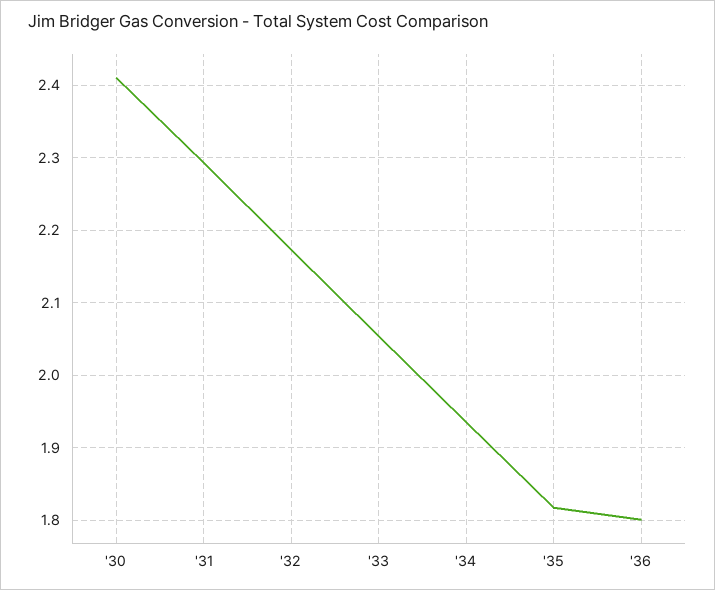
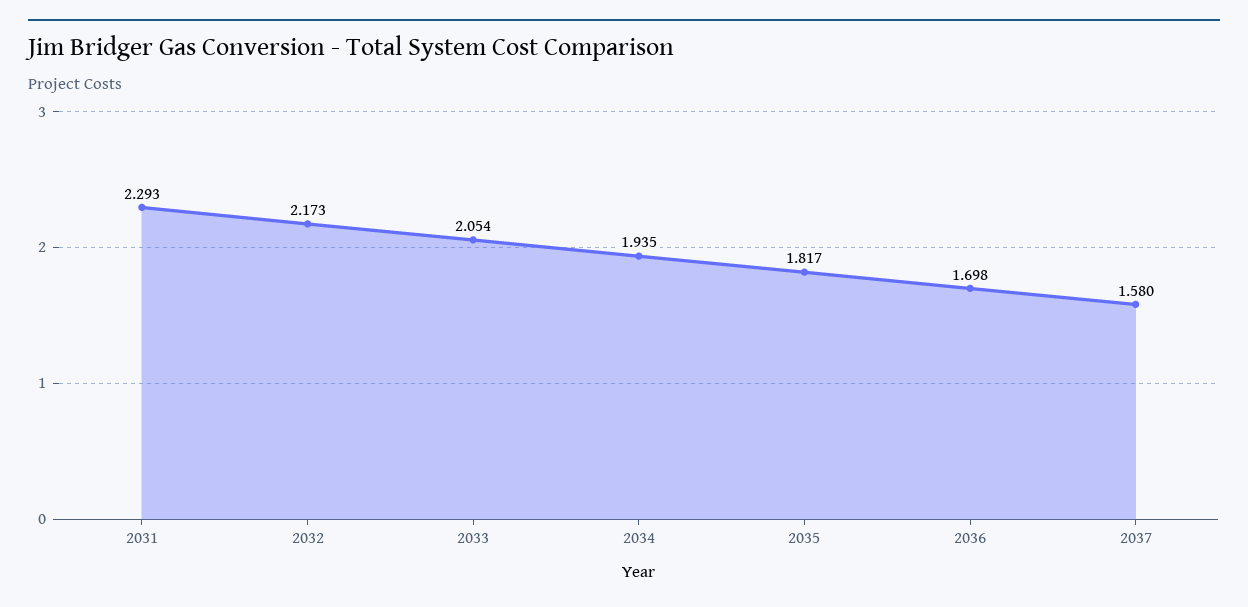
'30: 2.41 -> none
'36: 1.8 -> 1.698
2037: none -> 1.58

